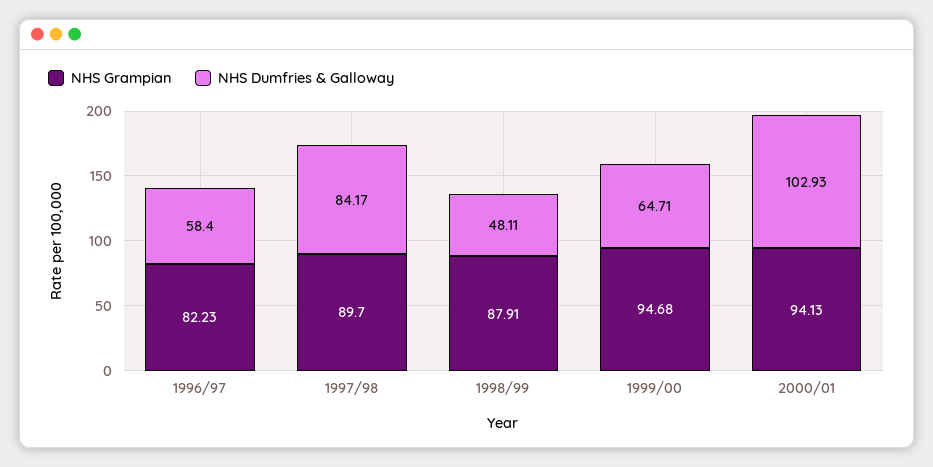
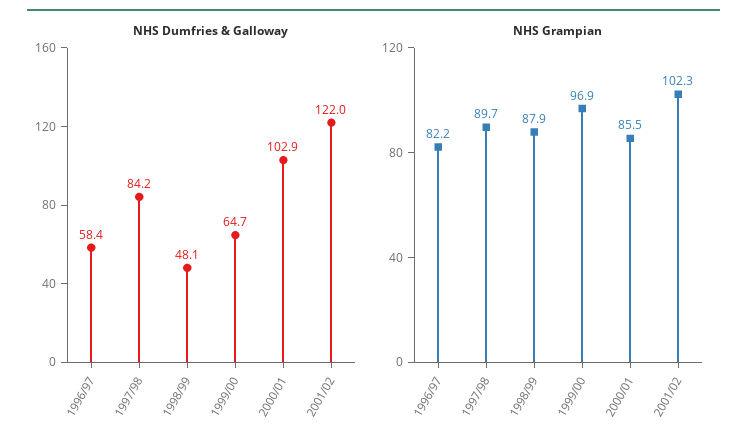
NHS Grampian, 1999/00: 94.68 -> 96.9
NHS Grampian, 2000/01: 94.13 -> 85.5
NHS Dumfries & Galloway, 2001/02: none -> 122
NHS Grampian, 2001/02: none -> 102.3

